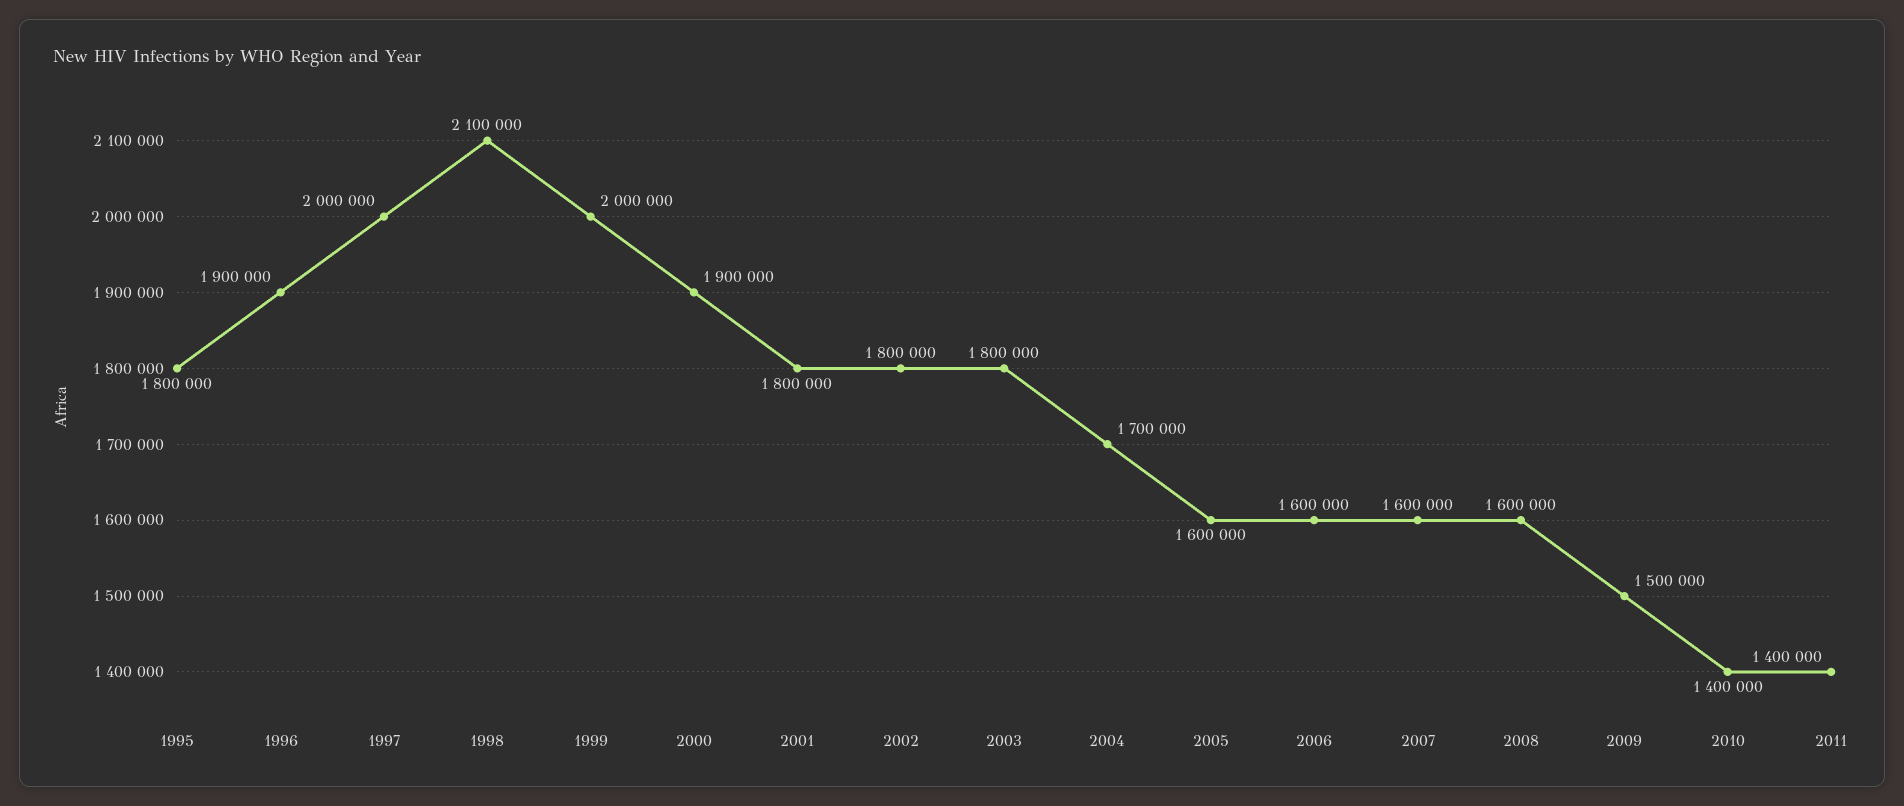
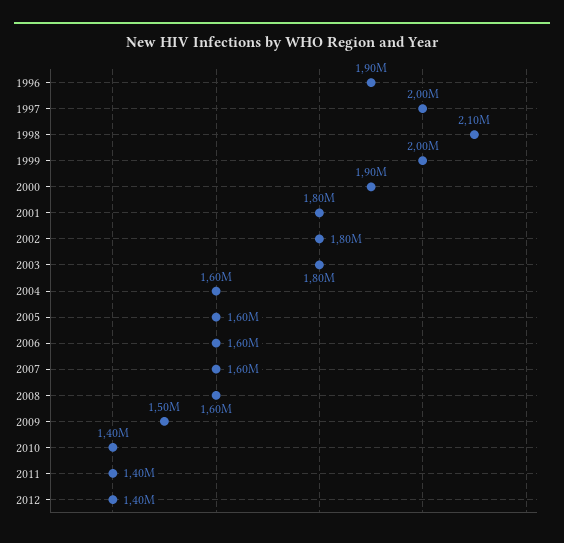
1995: 1800000 -> none
2004: 1700000 -> 1600000
2012: none -> 1400000

